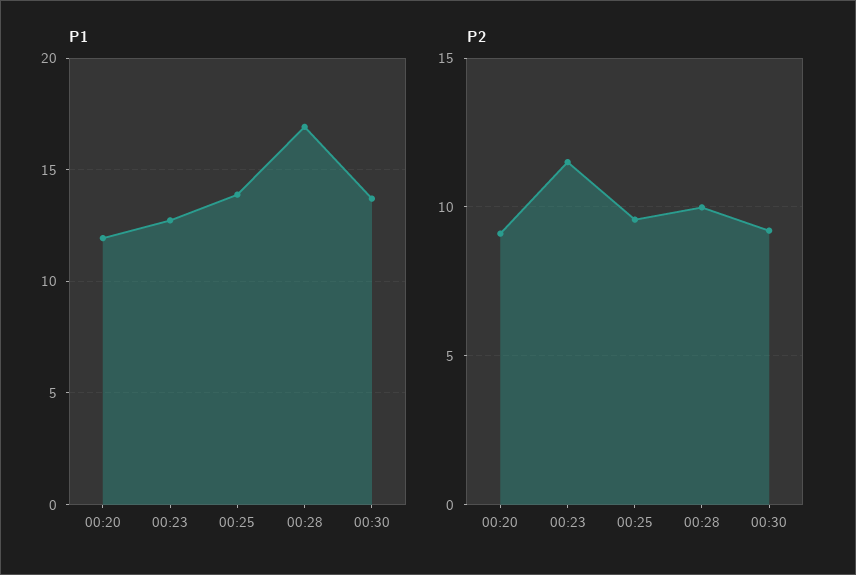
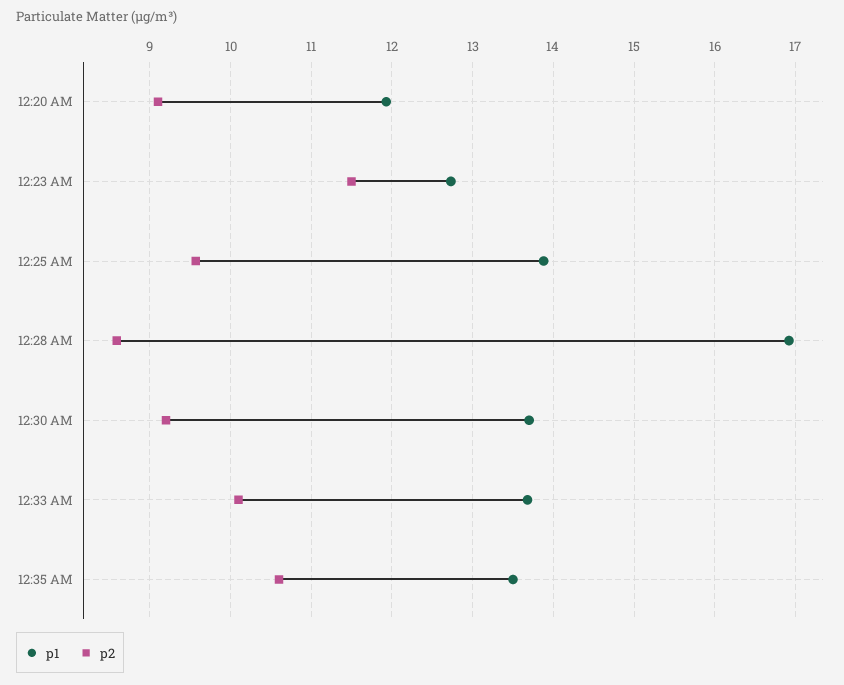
P2, 00:28: 10 -> 8.6
P1, 12:33 AM: none -> 13.7
P2, 12:33 AM: none -> 10.1
P1, 12:35 AM: none -> 13.5
P2, 12:35 AM: none -> 10.6

